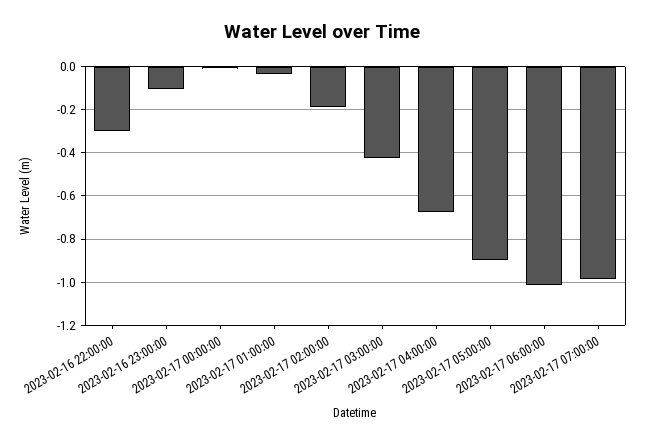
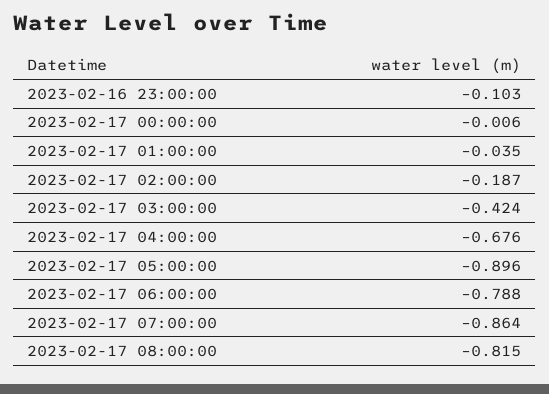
2023-02-16 22:00:00: -0.3 -> none
2023-02-17 06:00:00: -1 -> -0.788
2023-02-17 07:00:00: -1 -> -0.864
2023-02-17 08:00:00: none -> -0.815

